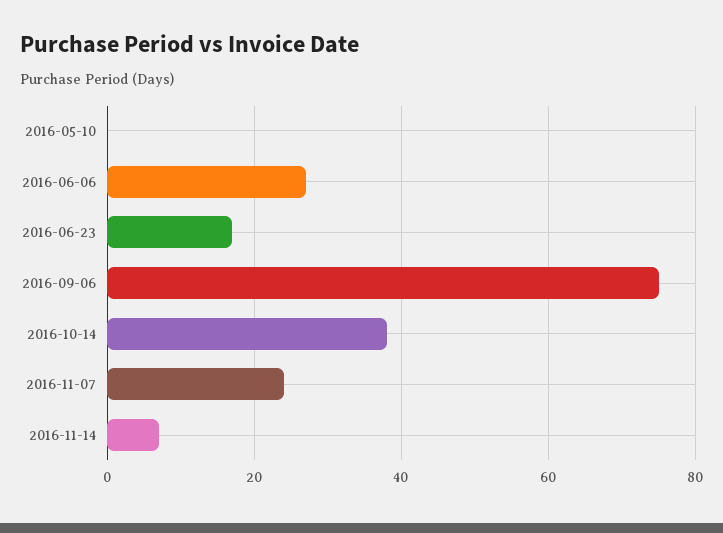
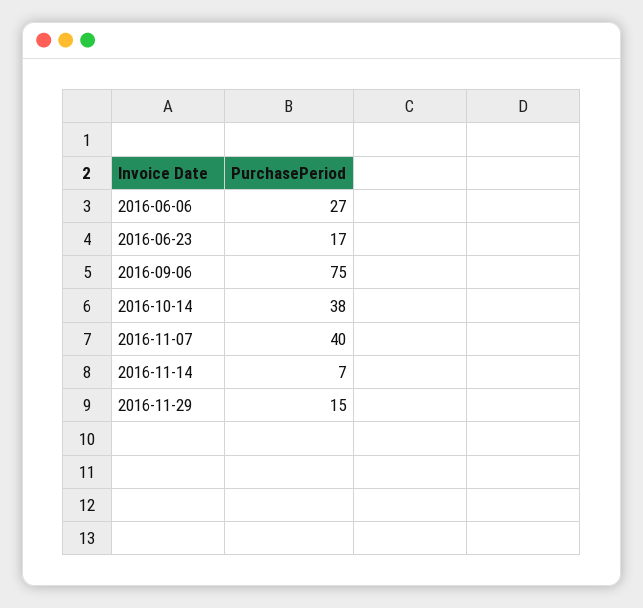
2016-05-10: 0 -> none
2016-11-07: 25 -> 40
2016-11-29: none -> 15

